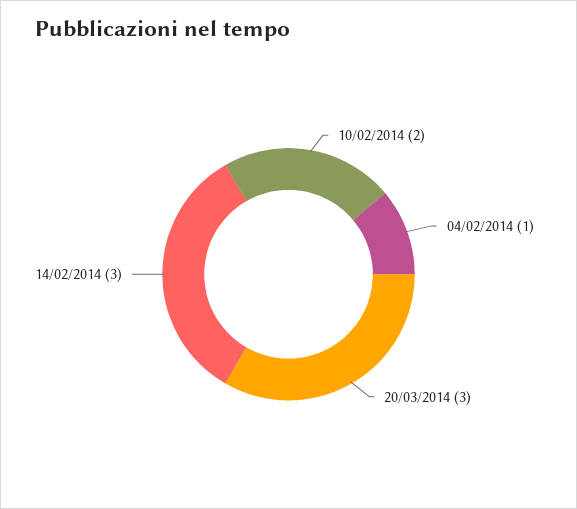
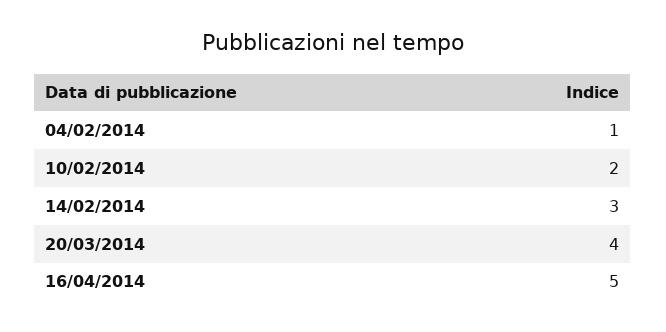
20/03/2014: 3 -> 4
16/04/2014: none -> 5

